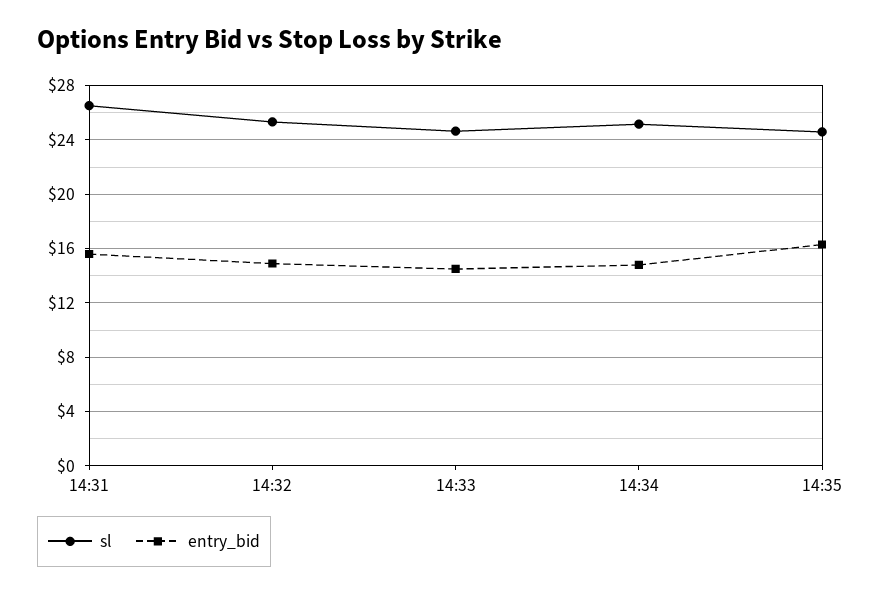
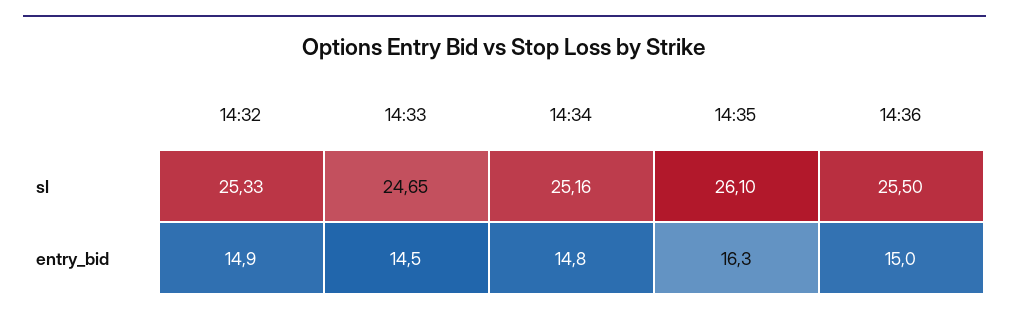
sl, 14:31: 26.5 -> none
entry_bid, 14:31: 15.5 -> none
sl, 14:35: 24.5 -> 26.1
sl, 14:36: none -> 25.5
entry_bid, 14:36: none -> 15

